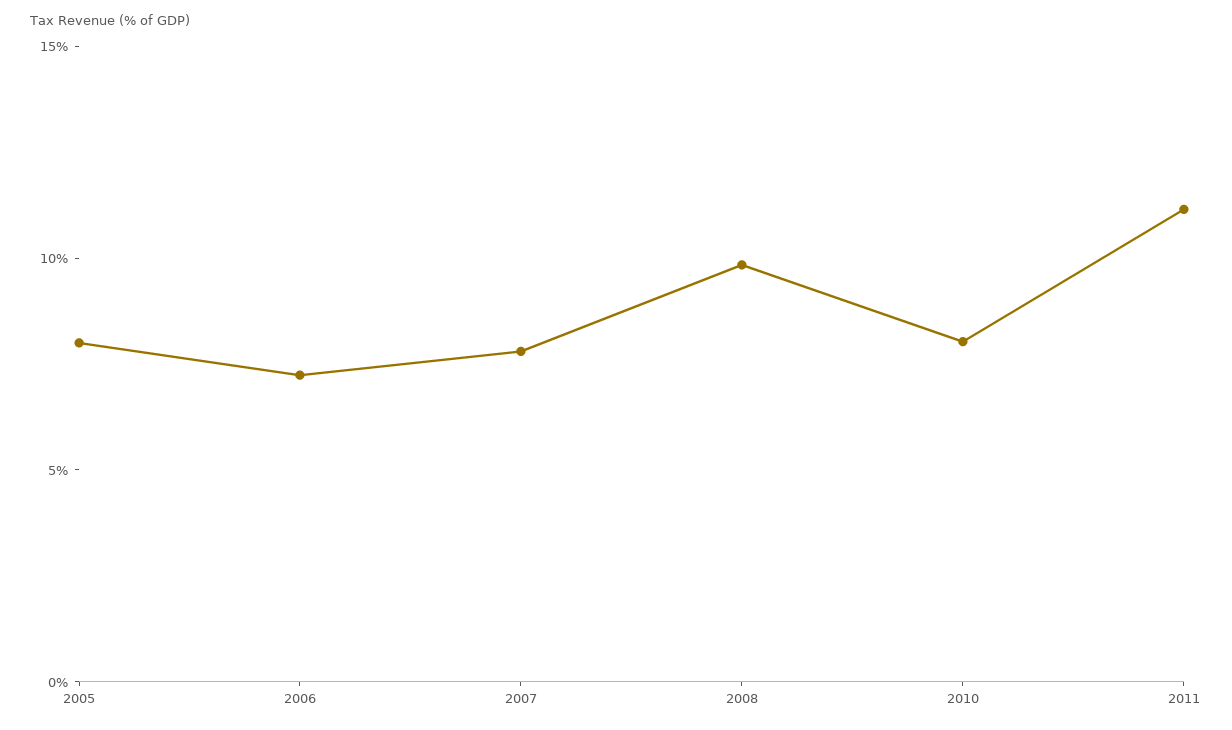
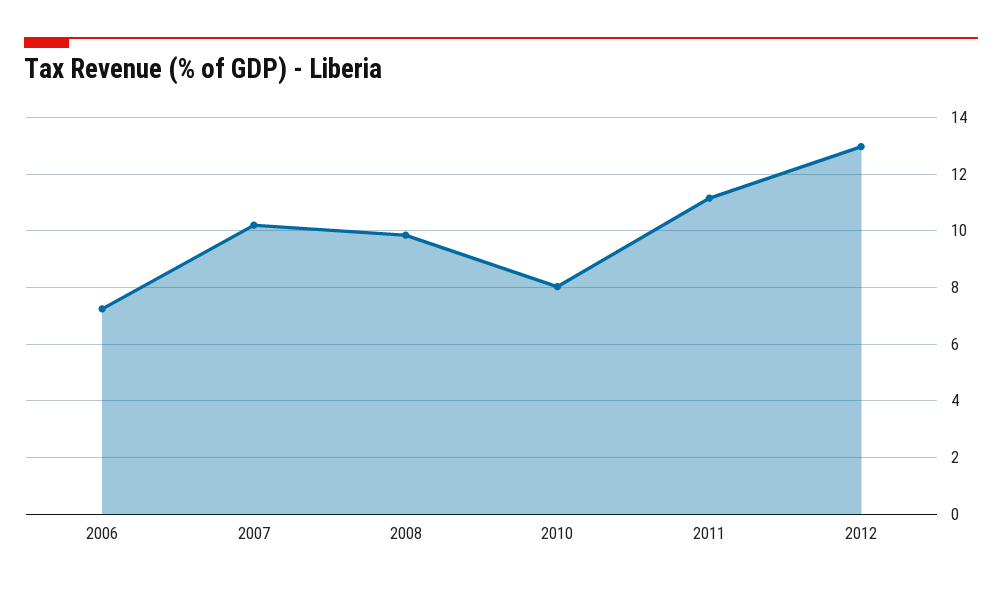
2005: 8 -> none
2007: 8 -> 10.25
2012: none -> 13

